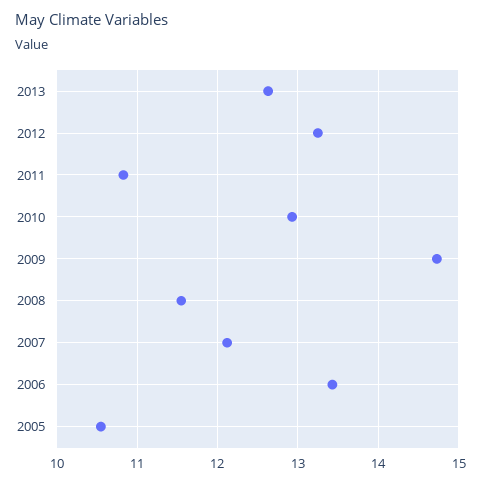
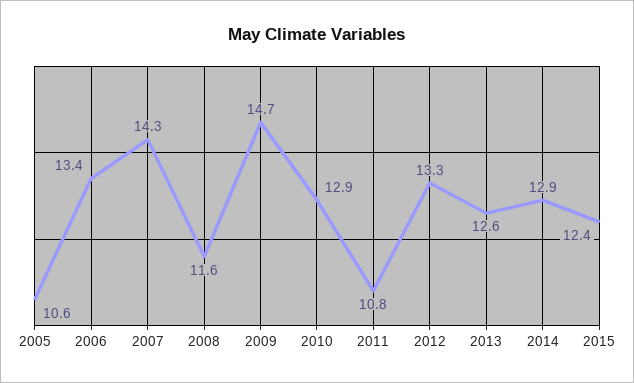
2007: 12.1 -> 14.3
2014: none -> 12.9
2015: none -> 12.4

